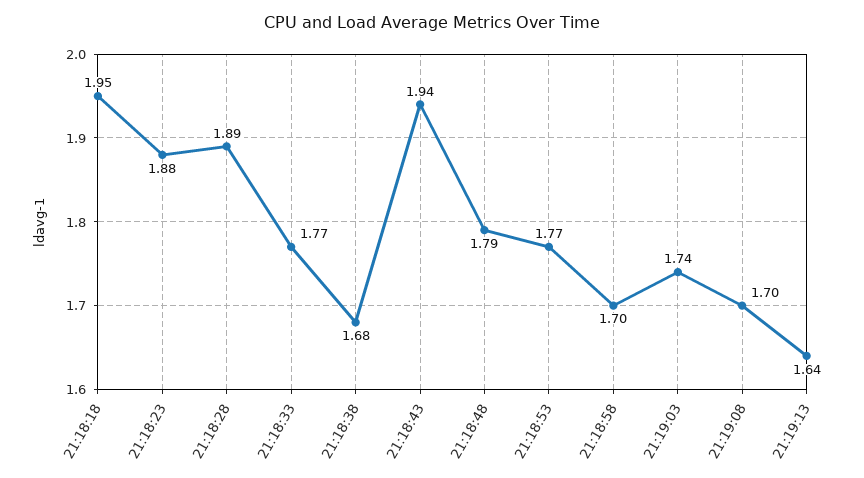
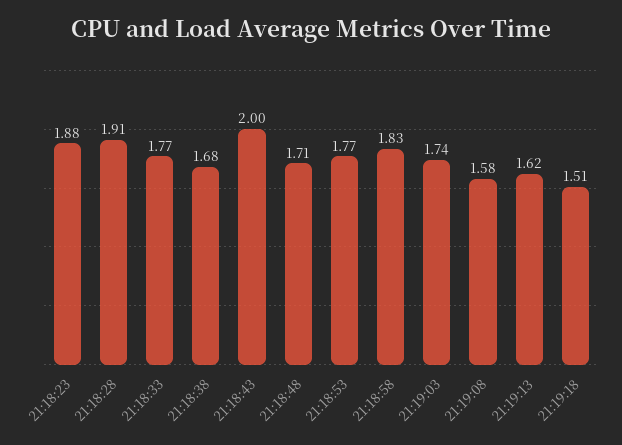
21:18:18: 1.95 -> none
21:18:28: 1.89 -> 1.91
21:18:43: 1.94 -> 2
21:18:48: 1.79 -> 1.71
21:18:58: 1.7 -> 1.83
21:19:08: 1.7 -> 1.58
21:19:13: 1.64 -> 1.62
21:19:18: none -> 1.51

